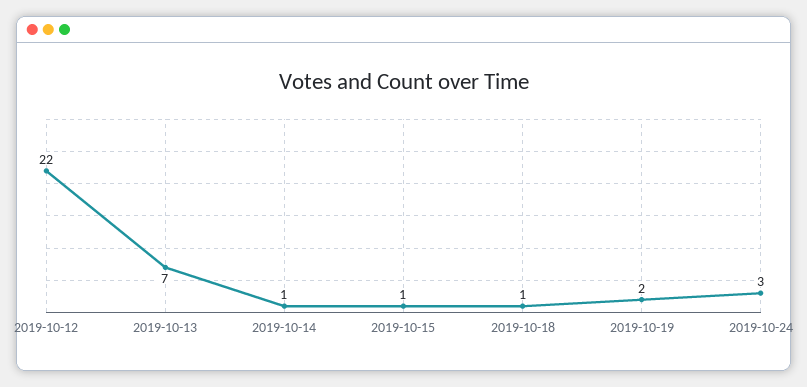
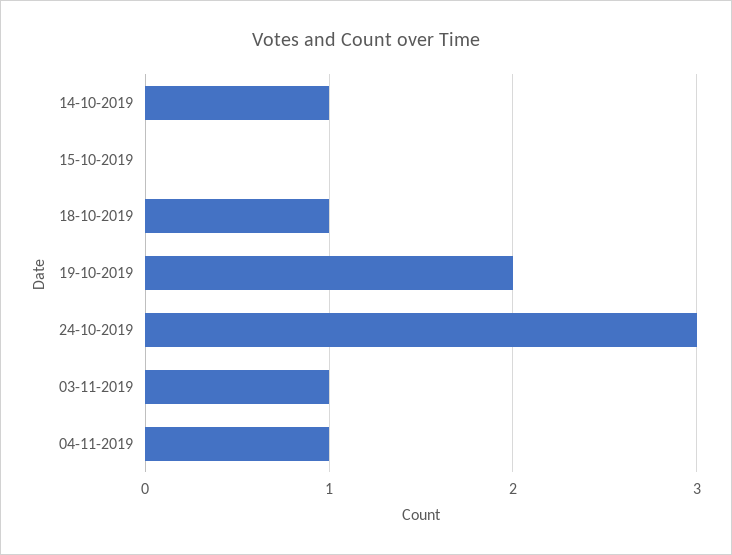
2019-10-12: 22 -> none
2019-10-13: 7 -> none
2019-10-15: 1 -> 0
03-11-2019: none -> 1
04-11-2019: none -> 1

